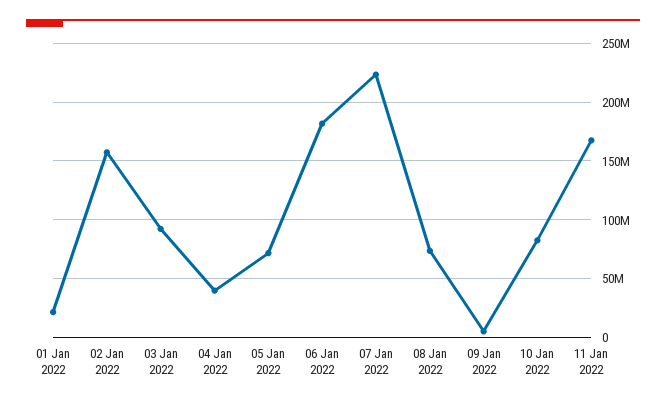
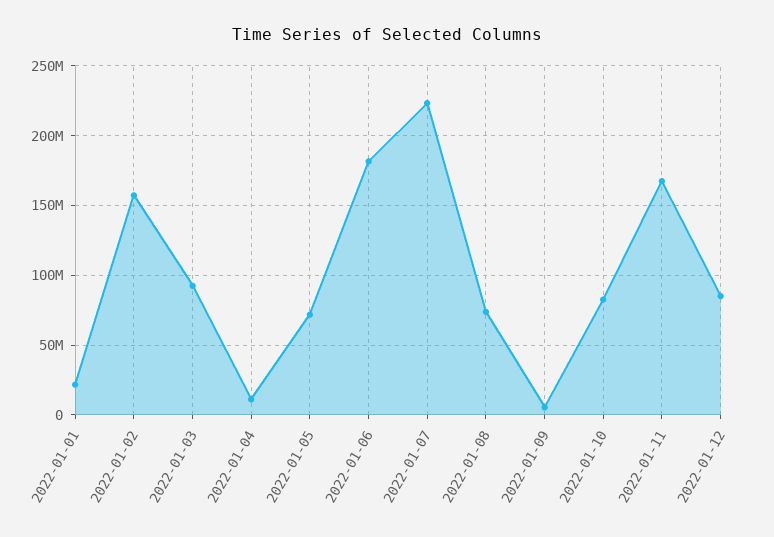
04 Jan 2022: 40000000 -> 10000000
2022-01-12: none -> 85000000

